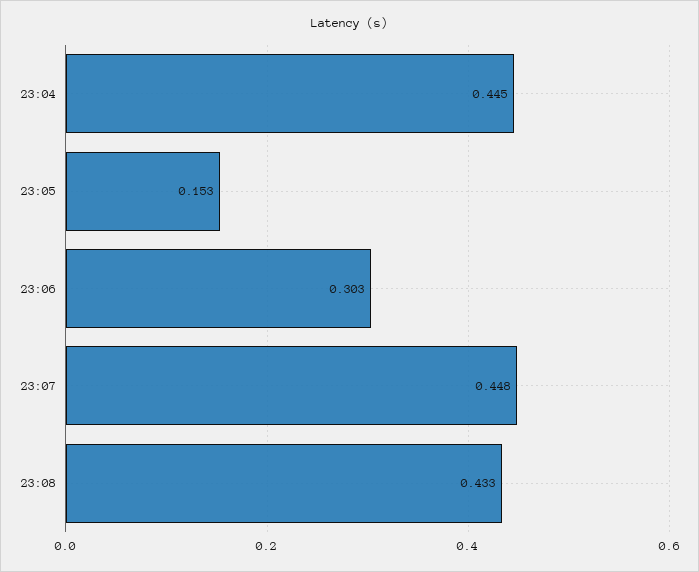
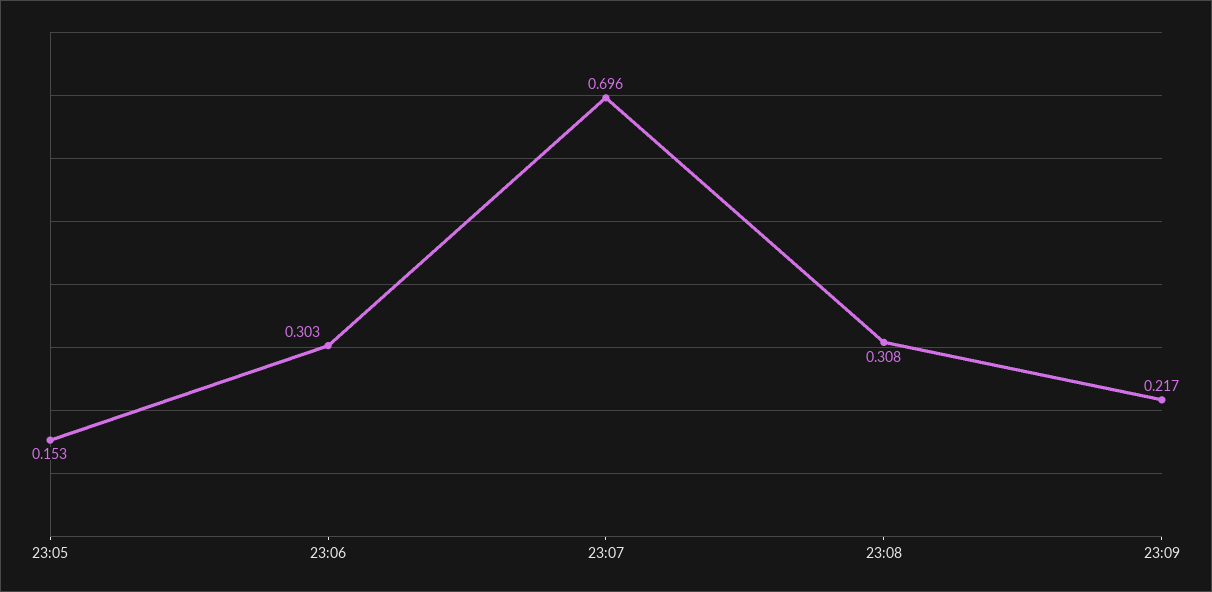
23:04: 0.445 -> none
23:07: 0.448 -> 0.696
23:08: 0.433 -> 0.308
23:09: none -> 0.217

